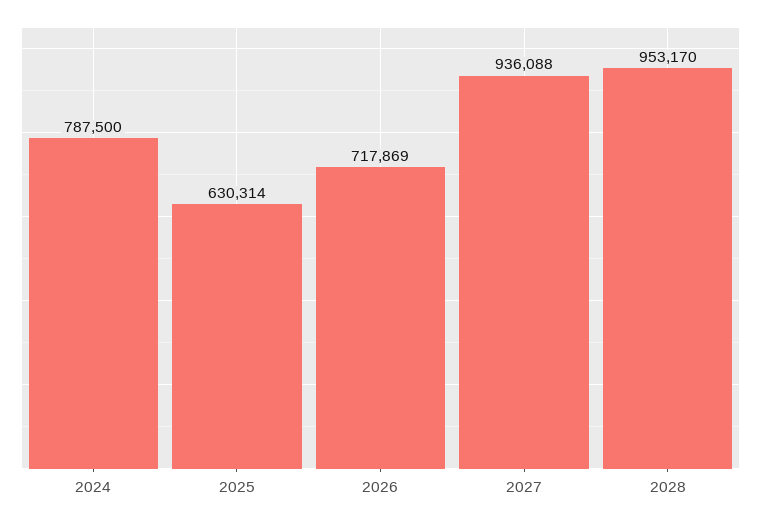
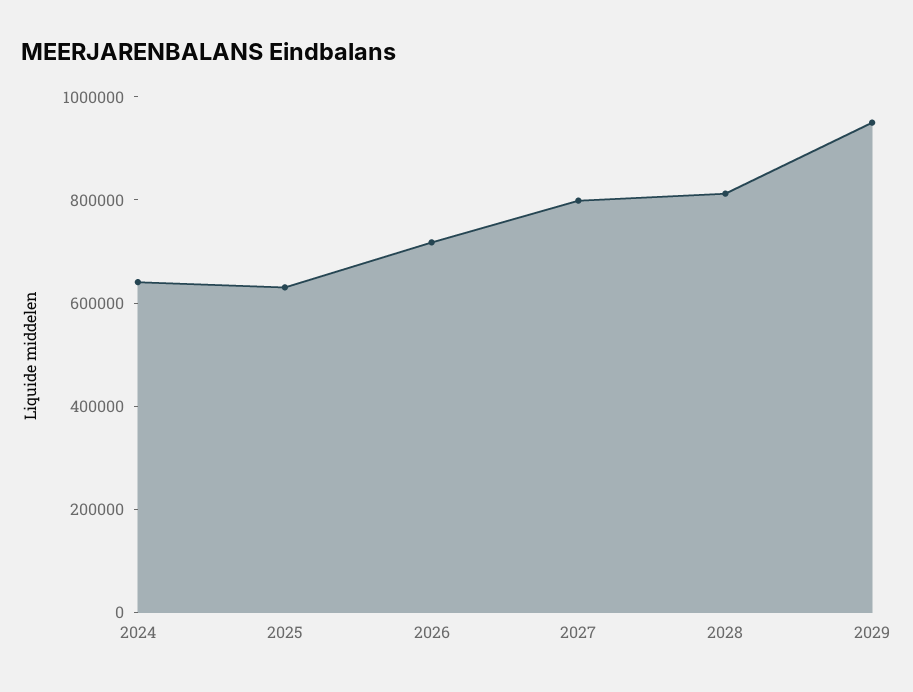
2024: 787500 -> 650000
2027: 936088 -> 800000
2028: 953170 -> 800000
2029: none -> 950000

